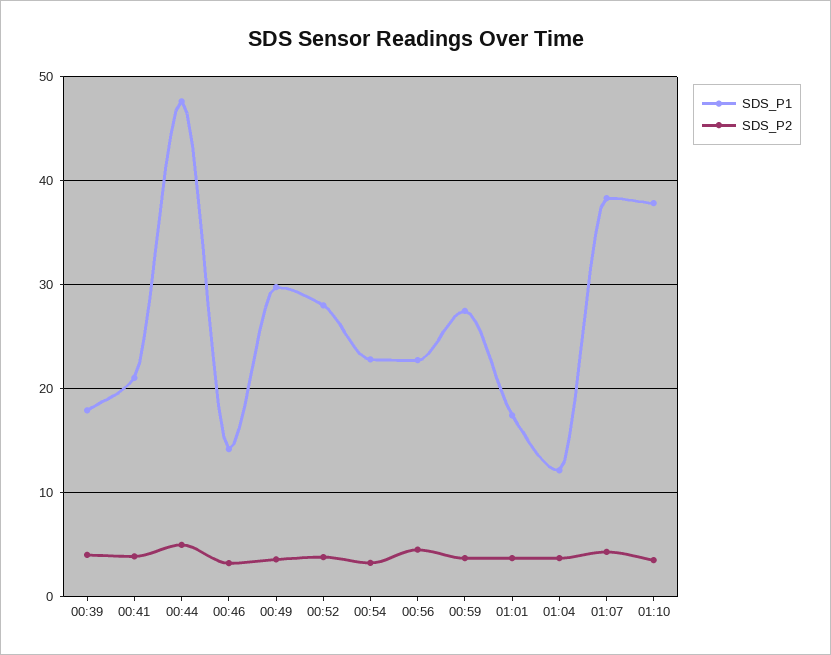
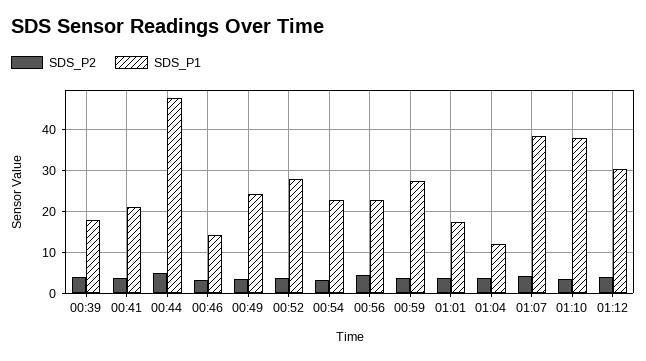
SDS_P1, 00:49: 30 -> 24
SDS_P2, 01:12: none -> 4
SDS_P1, 01:12: none -> 30

